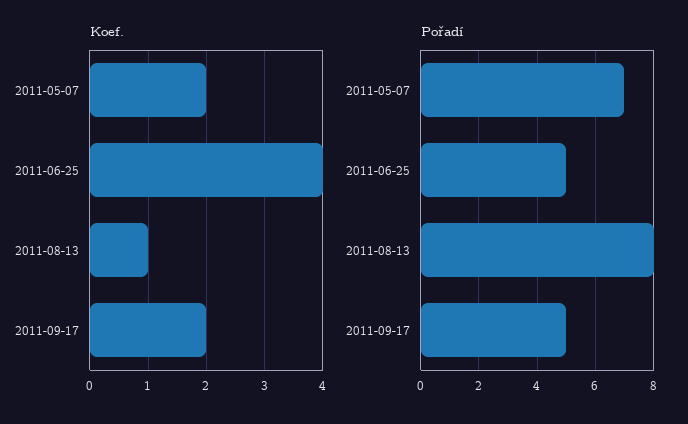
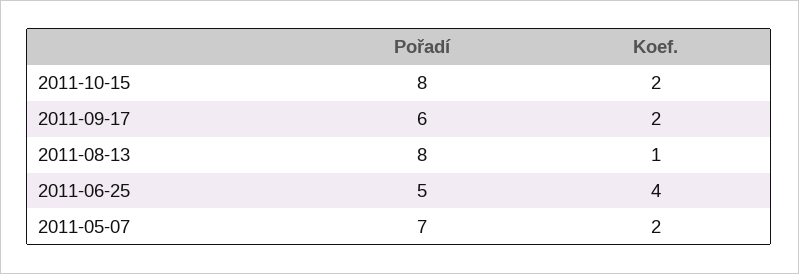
Pořadí, 2011-09-17: 5 -> 6
Pořadí, 2011-10-15: none -> 8
Koef., 2011-10-15: none -> 2

